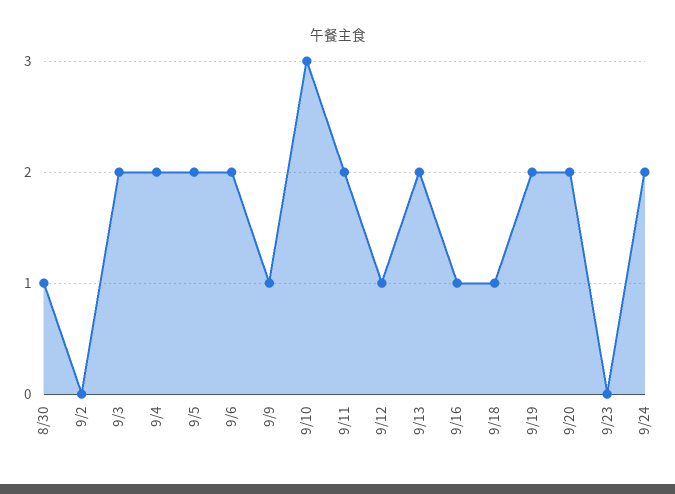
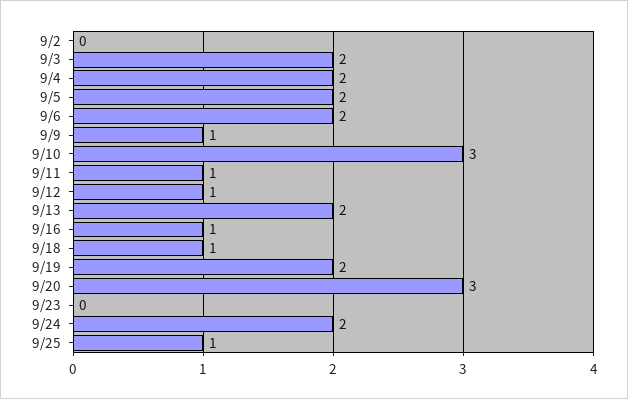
8/30: 1 -> none
9/11: 2 -> 1
9/20: 2 -> 3
9/25: none -> 1

